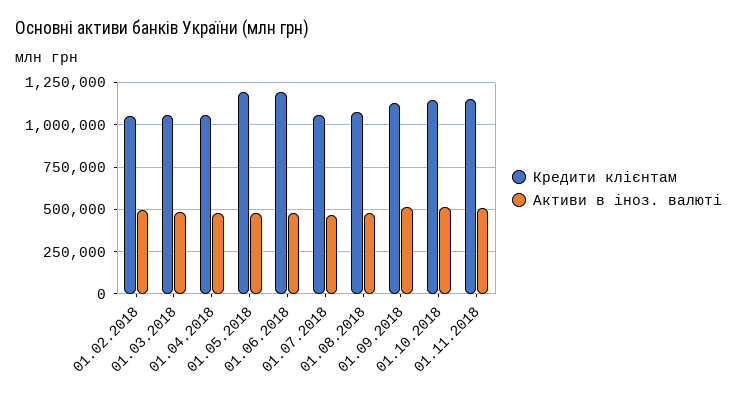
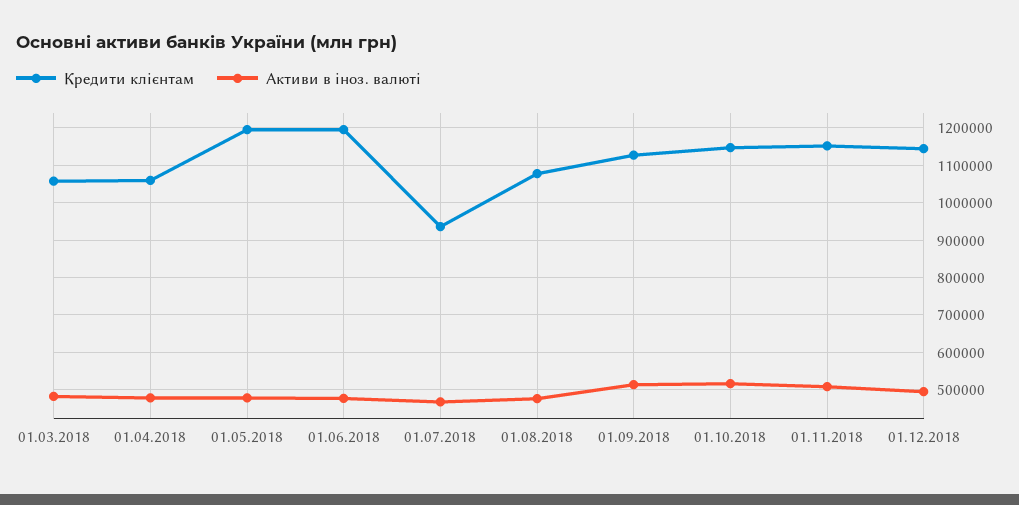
Кредити клієнтам, 01.02.2018: 1050000 -> none
Активи в іноз. валюті, 01.02.2018: 500000 -> none
Кредити клієнтам, 01.07.2018: 1050000 -> 940000
Кредити клієнтам, 01.12.2018: none -> 1140000
Активи в іноз. валюті, 01.12.2018: none -> 500000

